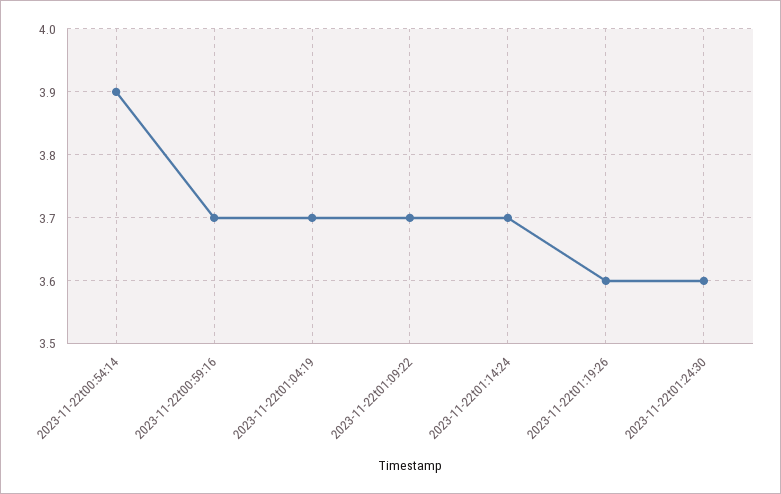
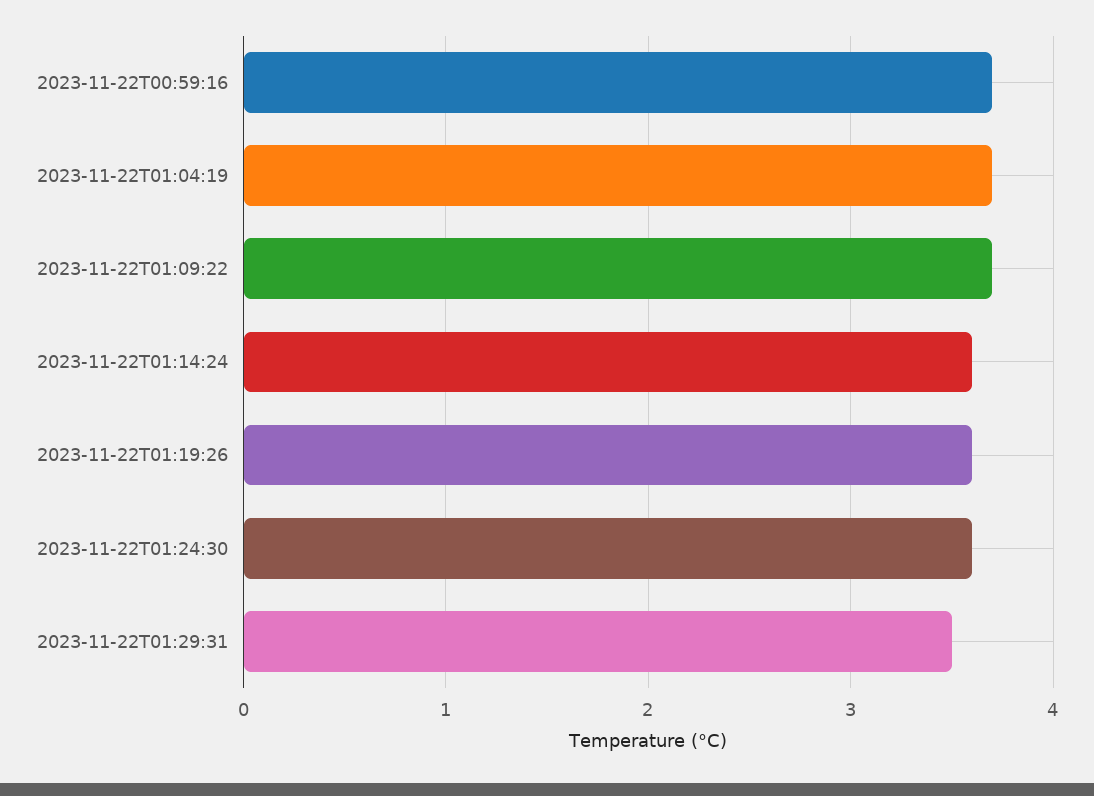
2023-11-22t00:54:14: 3.9 -> none
2023-11-22t01:14:24: 3.7 -> 3.6
2023-11-22T01:29:31: none -> 3.5

